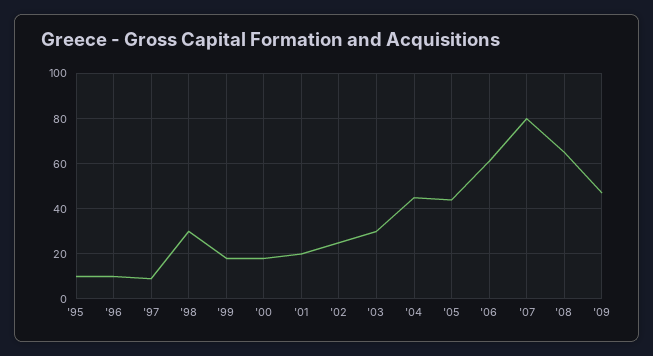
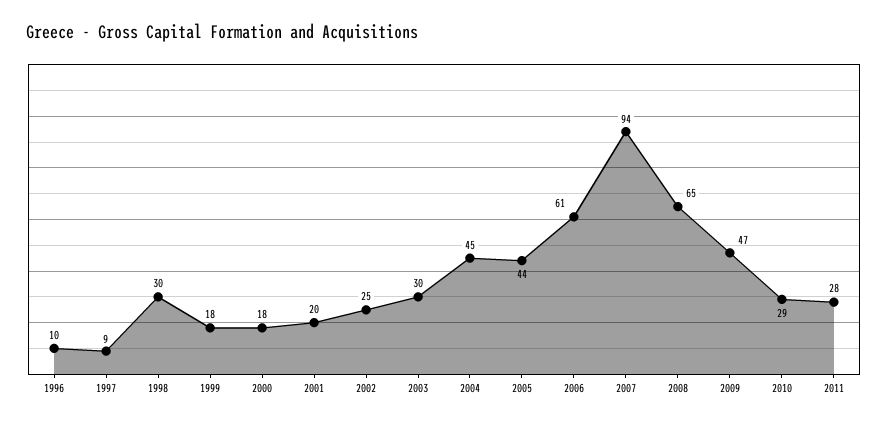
'95: 10 -> none
'07: 80 -> 94
2010: none -> 29
2011: none -> 28

